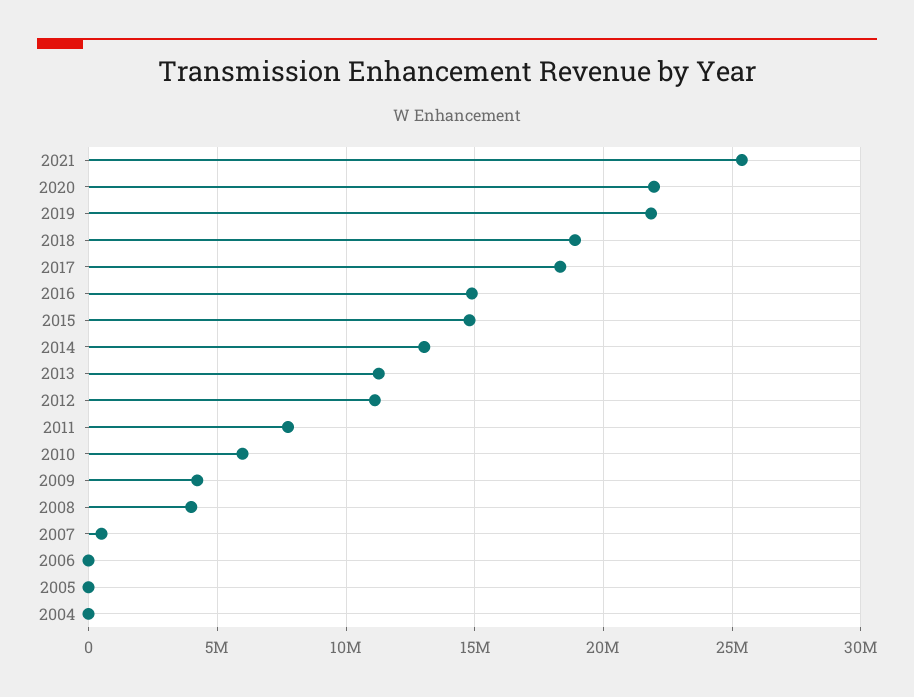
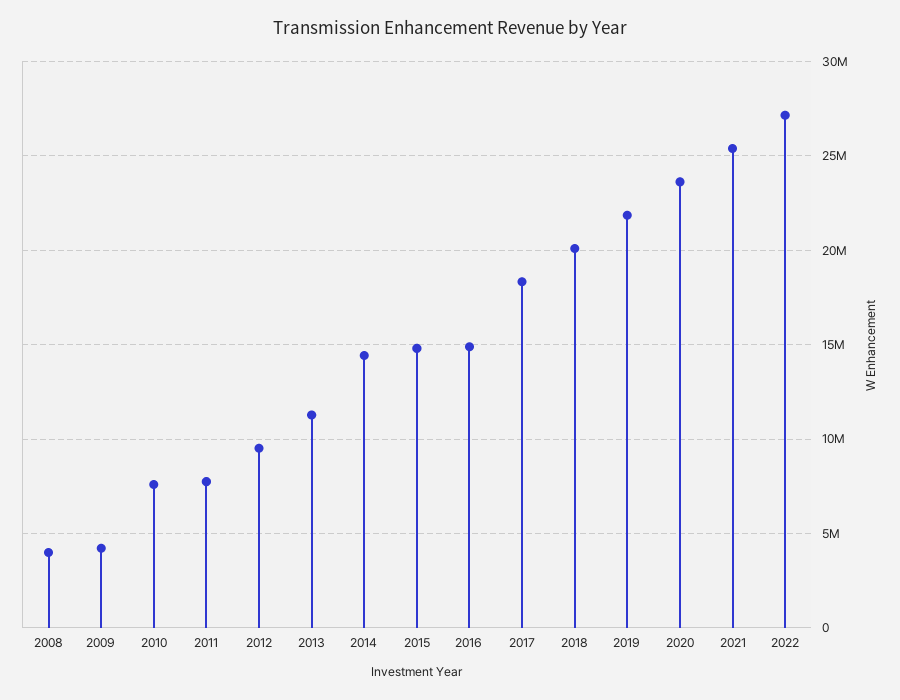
2020: 22000000 -> 23500000
2018: 19000000 -> 20000000
2014: 13000000 -> 14500000
2012: 11000000 -> 9500000
2010: 6000000 -> 7500000
2007: 500000 -> none
2006: 0 -> none
2005: 0 -> none
2004: 0 -> none
2022: none -> 27000000

